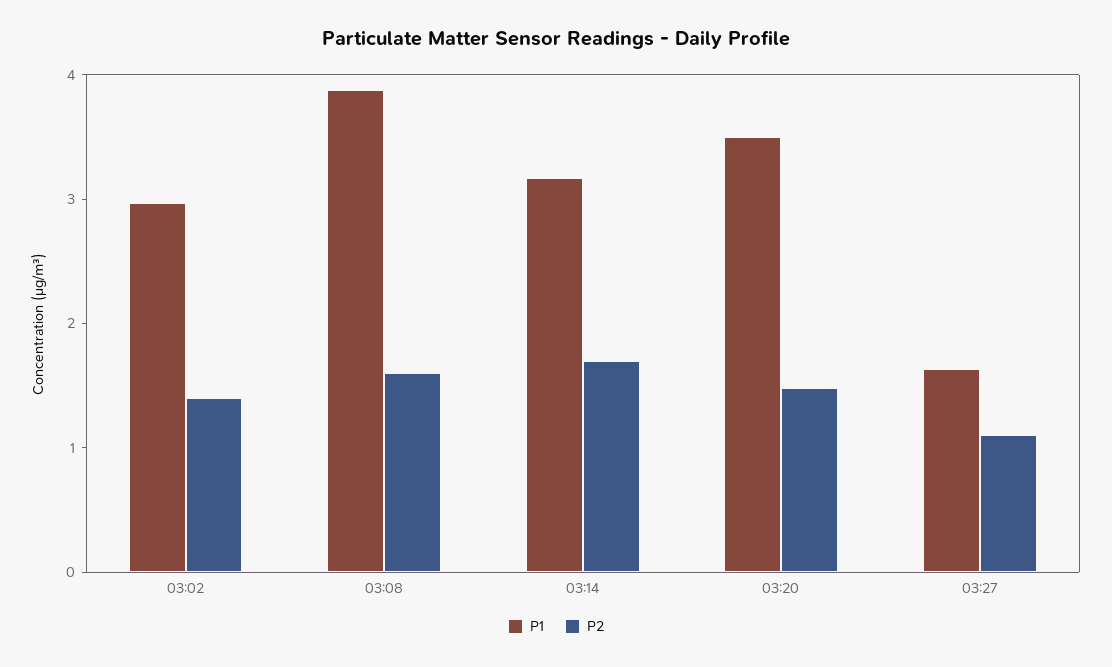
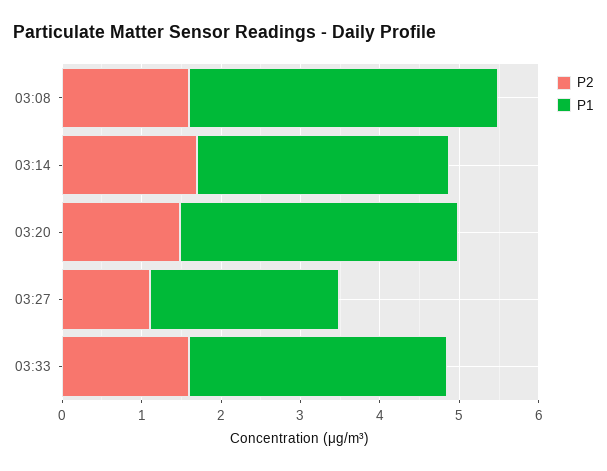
P1, 03:02: 3 -> none
P2, 03:02: 1.4 -> none
P1, 03:27: 1.6 -> 2.4
P2, 03:33: none -> 1.6
P1, 03:33: none -> 3.2

